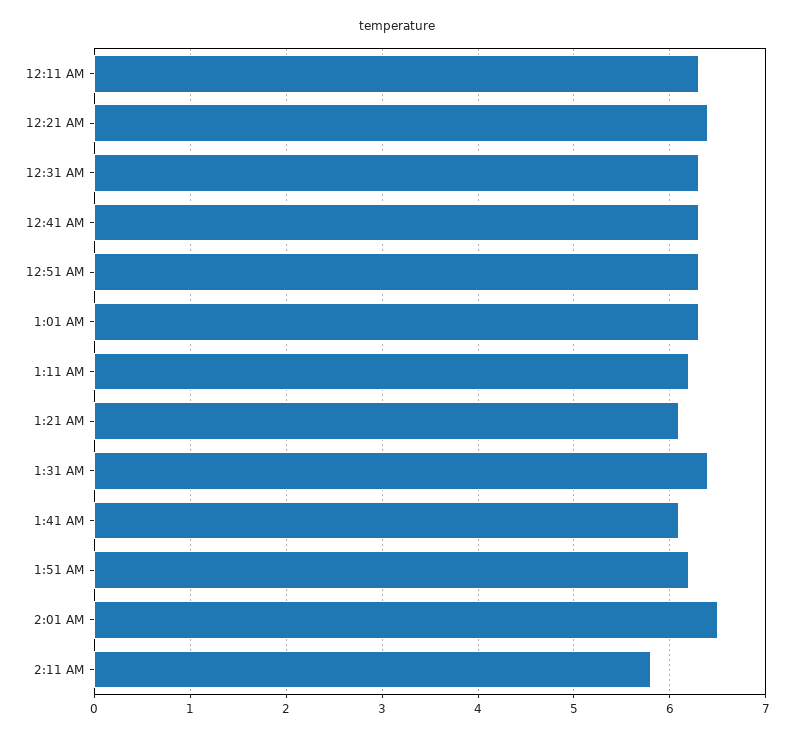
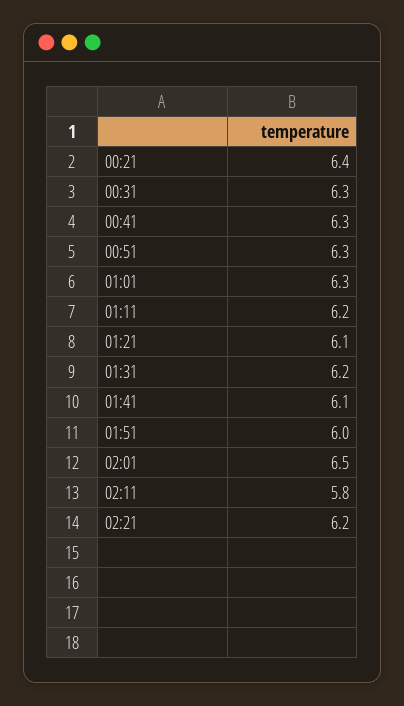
12:11 AM: 6.3 -> none
1:31 AM: 6.4 -> 6.2
1:51 AM: 6.2 -> 6
02:21: none -> 6.2

